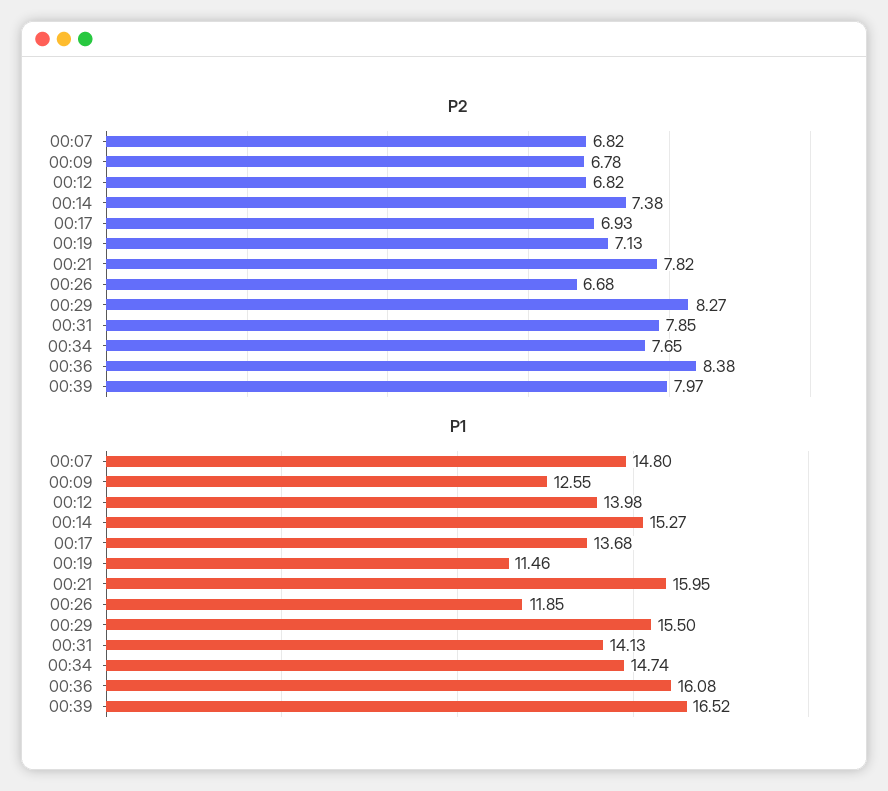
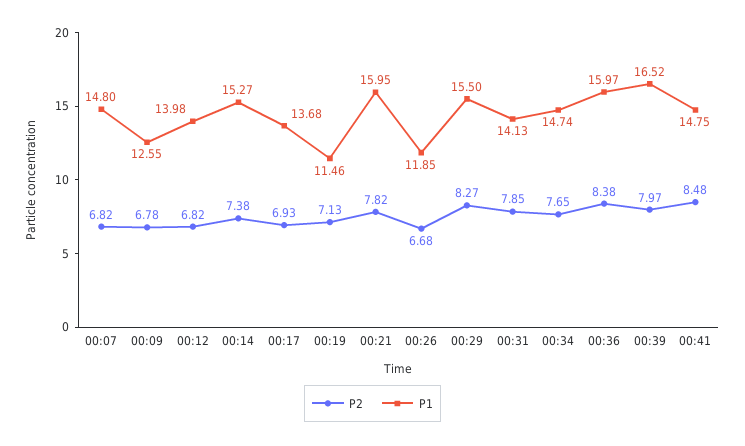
P1, 00:36: 16.08 -> 15.97
P2, 00:41: none -> 8.48
P1, 00:41: none -> 14.75

